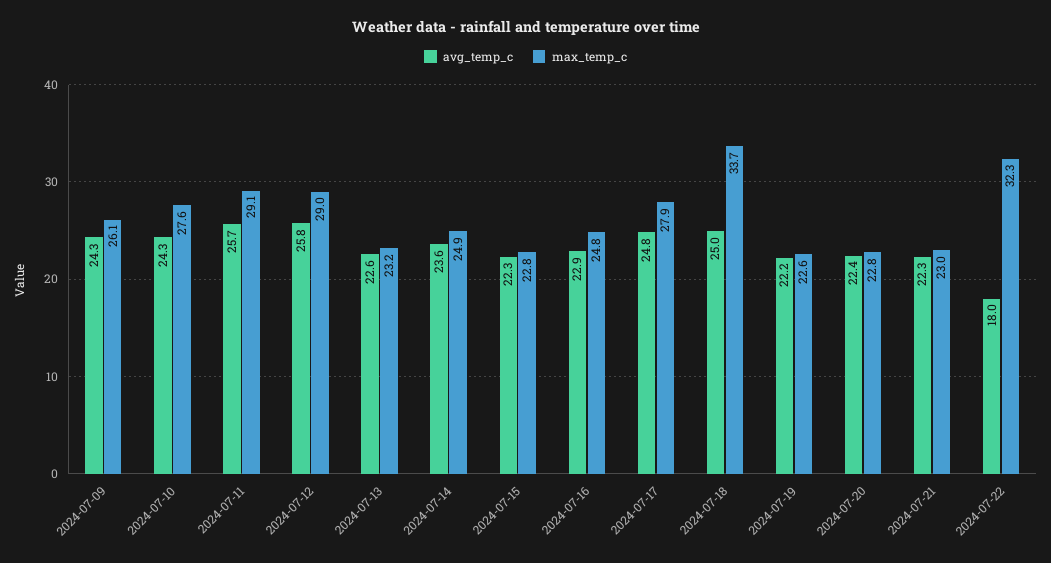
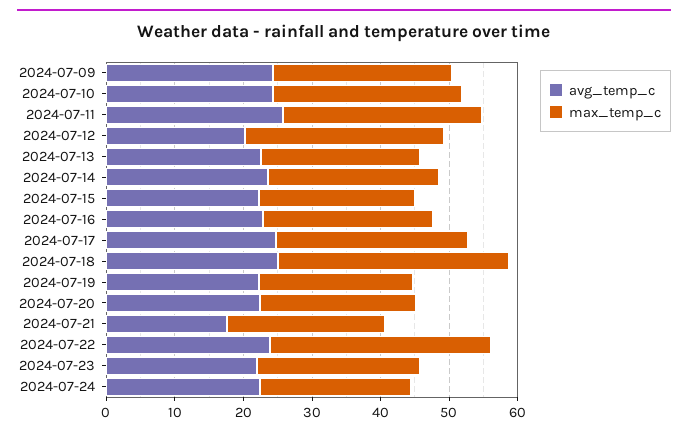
avg_temp_c, 2024-07-12: 25.8 -> 20
avg_temp_c, 2024-07-21: 22.3 -> 18
avg_temp_c, 2024-07-22: 18 -> 24
avg_temp_c, 2024-07-23: none -> 22
max_temp_c, 2024-07-23: none -> 24
avg_temp_c, 2024-07-24: none -> 22
max_temp_c, 2024-07-24: none -> 22

